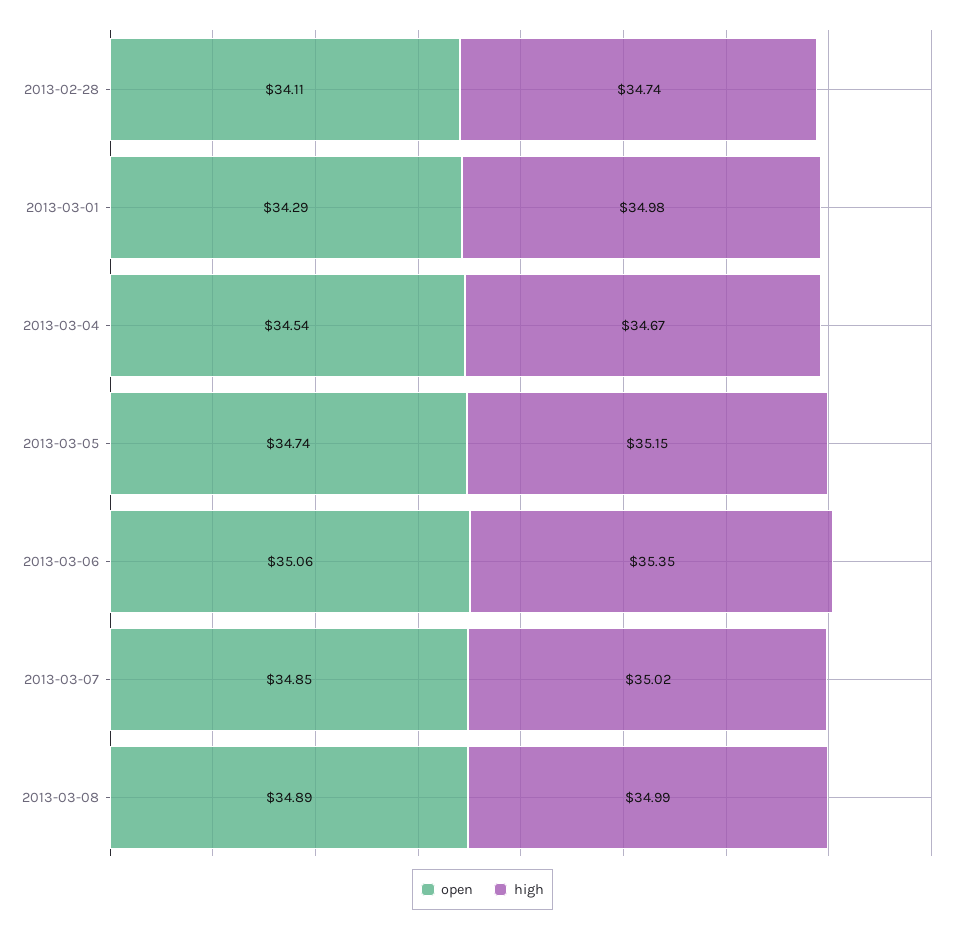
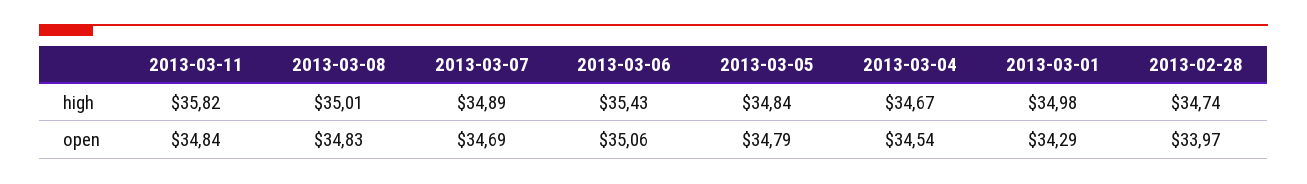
open, 2013-02-28: 34.11 -> 33.97
open, 2013-03-05: 34.74 -> 34.79
high, 2013-03-05: 35.15 -> 34.84
high, 2013-03-06: 35.35 -> 35.43
open, 2013-03-07: 34.85 -> 34.69
high, 2013-03-07: 35.02 -> 34.89
open, 2013-03-08: 34.89 -> 34.83
high, 2013-03-08: 34.99 -> 35.01
high, 2013-03-11: none -> 35.82
open, 2013-03-11: none -> 34.84

